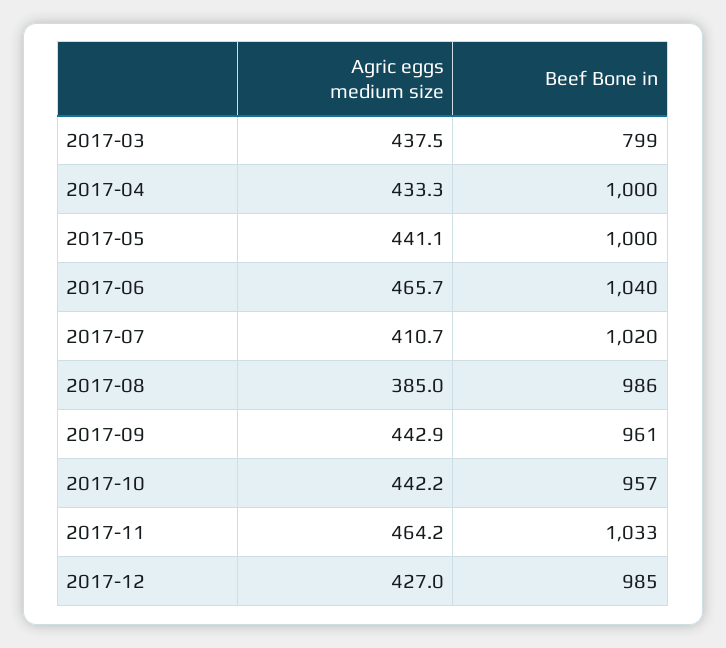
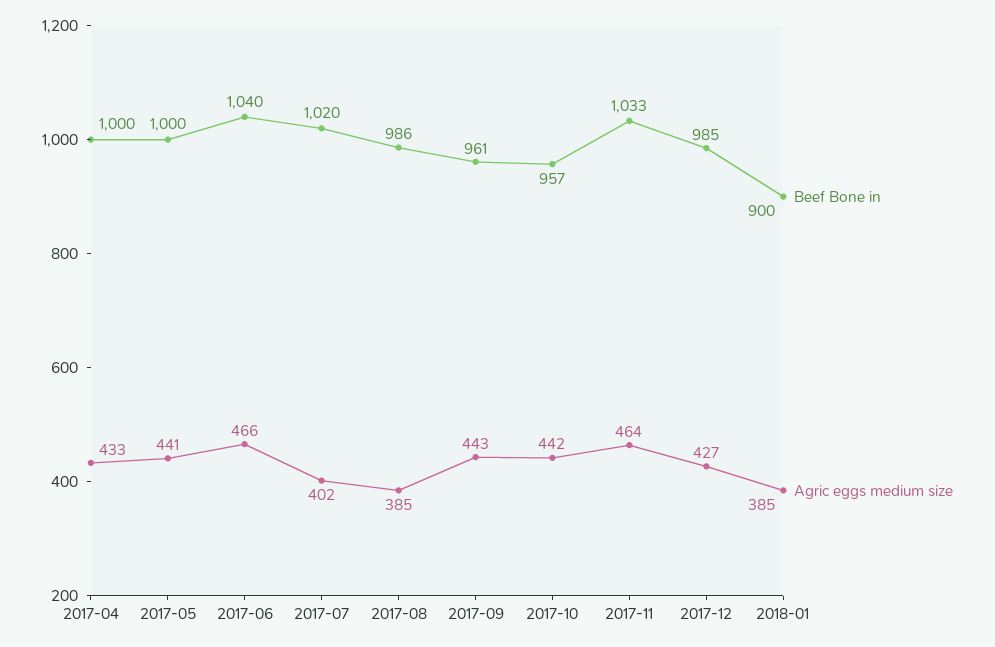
Agric eggs medium size, 2017-03: 437.5 -> none
Beef Bone in, 2017-03: 799 -> none
Agric eggs medium size, 2017-07: 410.7 -> 402
Beef Bone in, 2018-01: none -> 900
Agric eggs medium size, 2018-01: none -> 385

